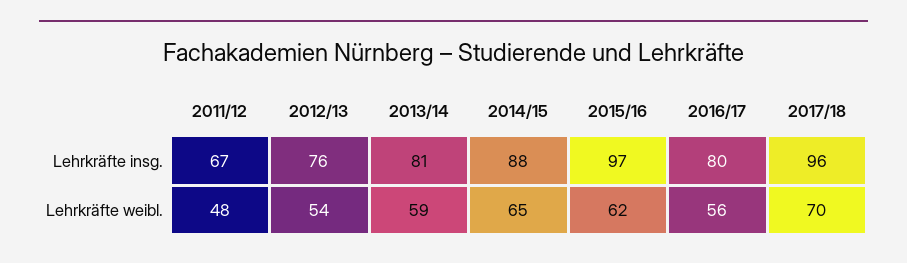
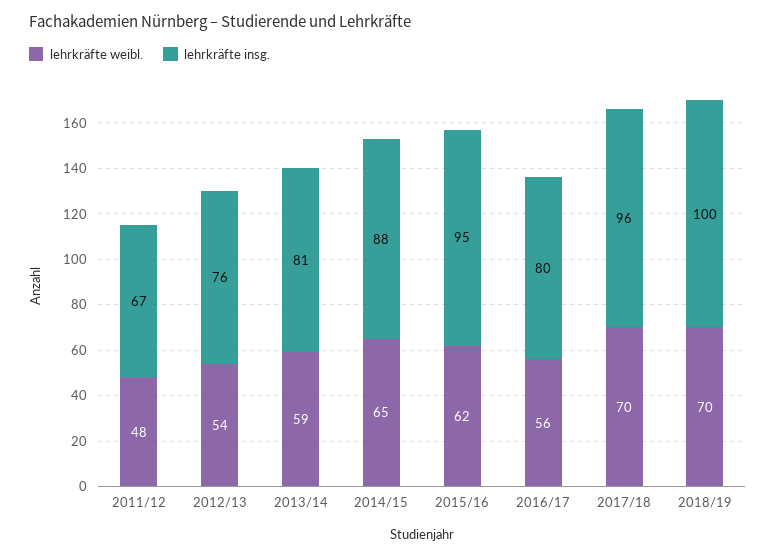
Lehrkräfte insg., 2015/16: 97 -> 95
Lehrkräfte weibl., 2018/19: none -> 70
Lehrkräfte insg., 2018/19: none -> 100

